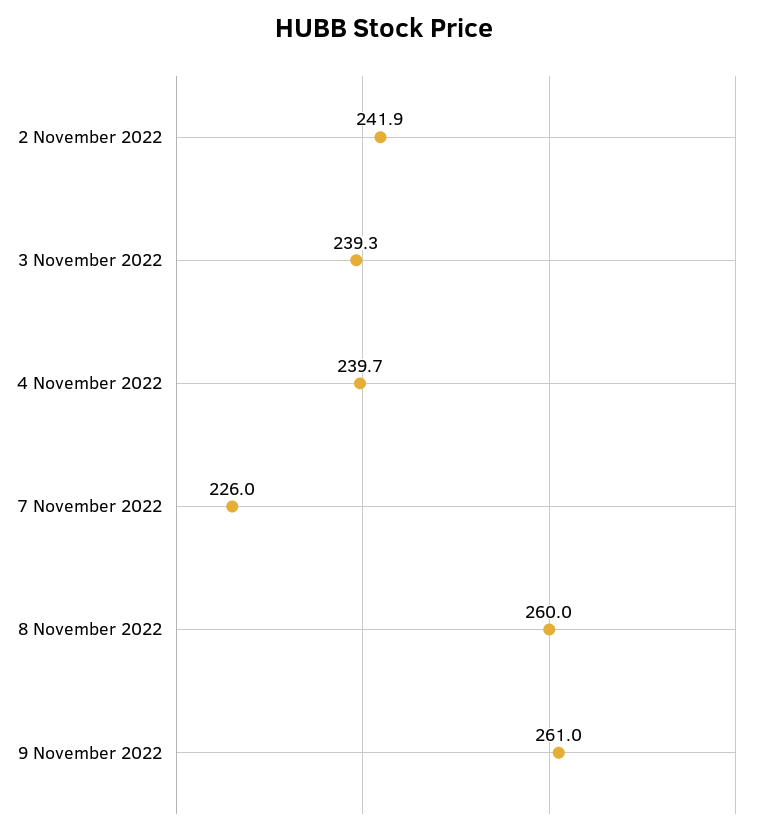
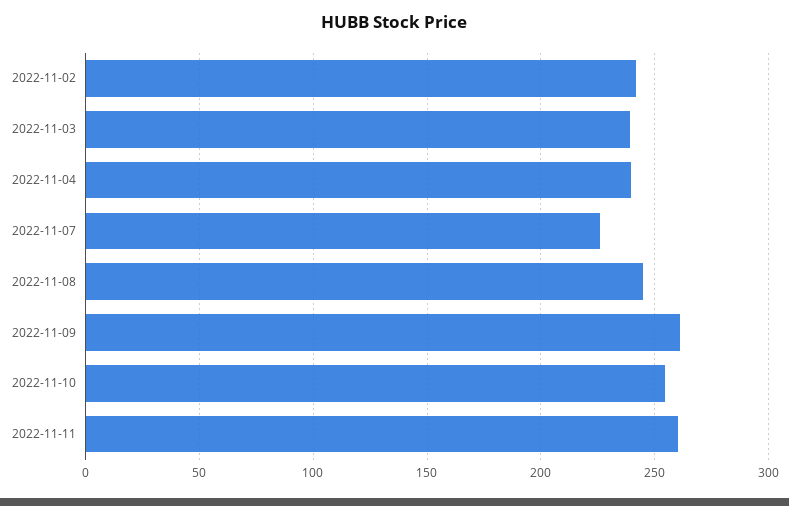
8 November 2022: 260 -> 245
2022-11-10: none -> 255
2022-11-11: none -> 260

